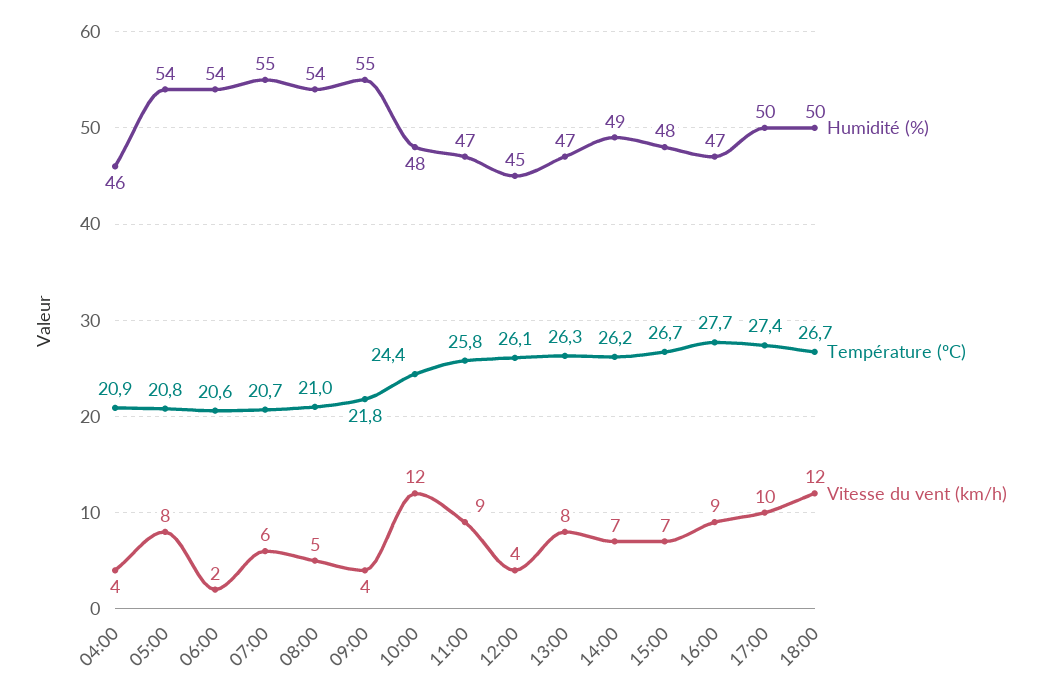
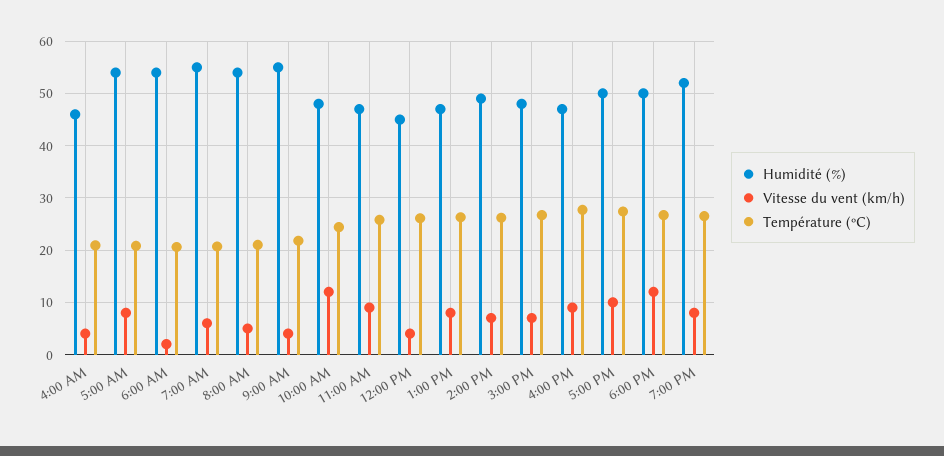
Humidité (%), 7:00 PM: none -> 52
Vitesse du vent (km/h), 7:00 PM: none -> 8
Température (ºC), 7:00 PM: none -> 26

